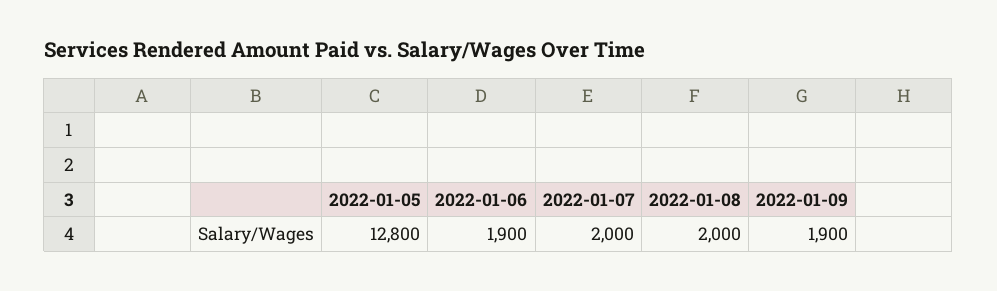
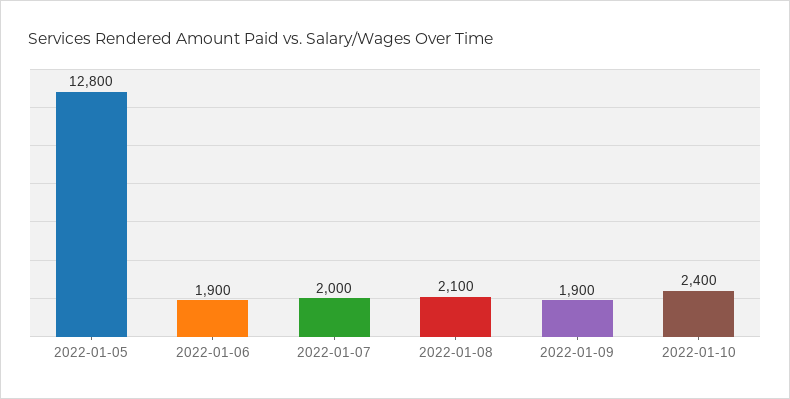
2022-01-08: 2000 -> 2100
2022-01-10: none -> 2400

